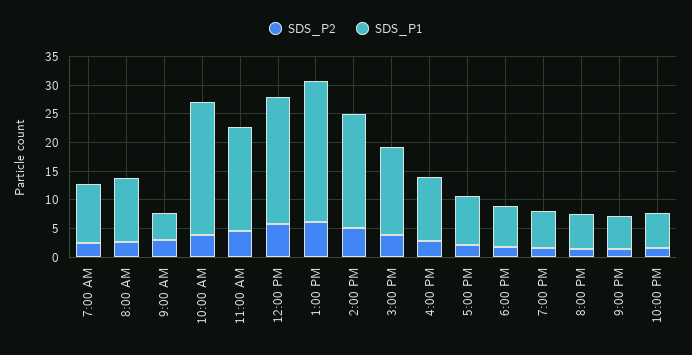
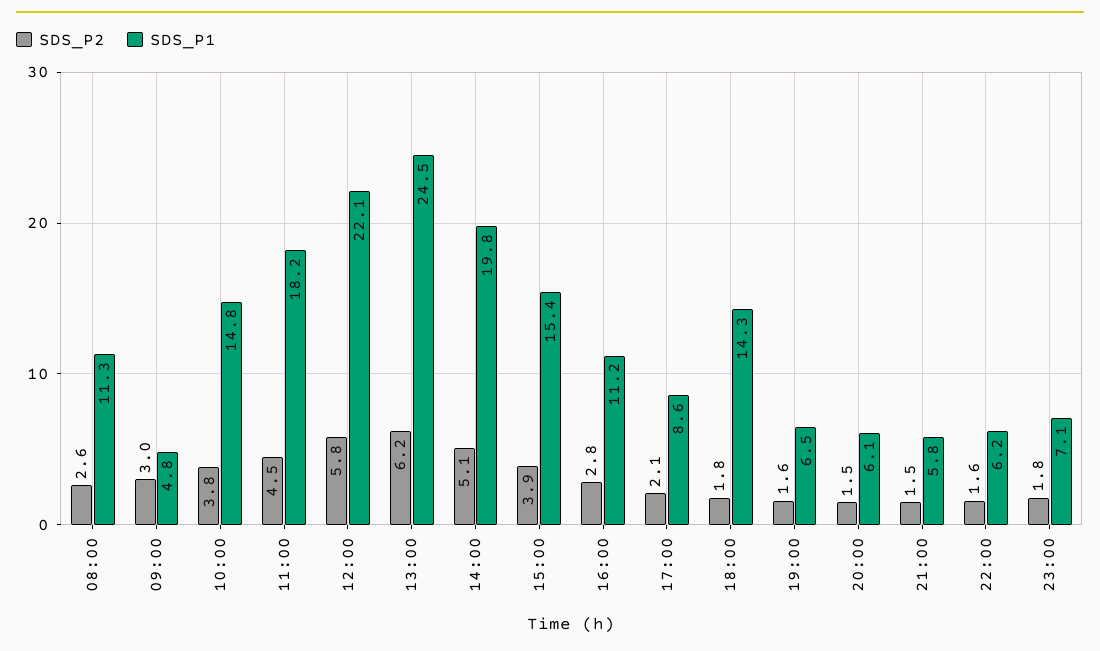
SDS_P2, 7:00 AM: 2.5 -> none
SDS_P1, 7:00 AM: 10 -> none
SDS_P1, 10:00 AM: 22.5 -> 14.8
SDS_P1, 6:00 PM: 7.5 -> 14.3
SDS_P2, 23:00: none -> 1.8
SDS_P1, 23:00: none -> 7.1

